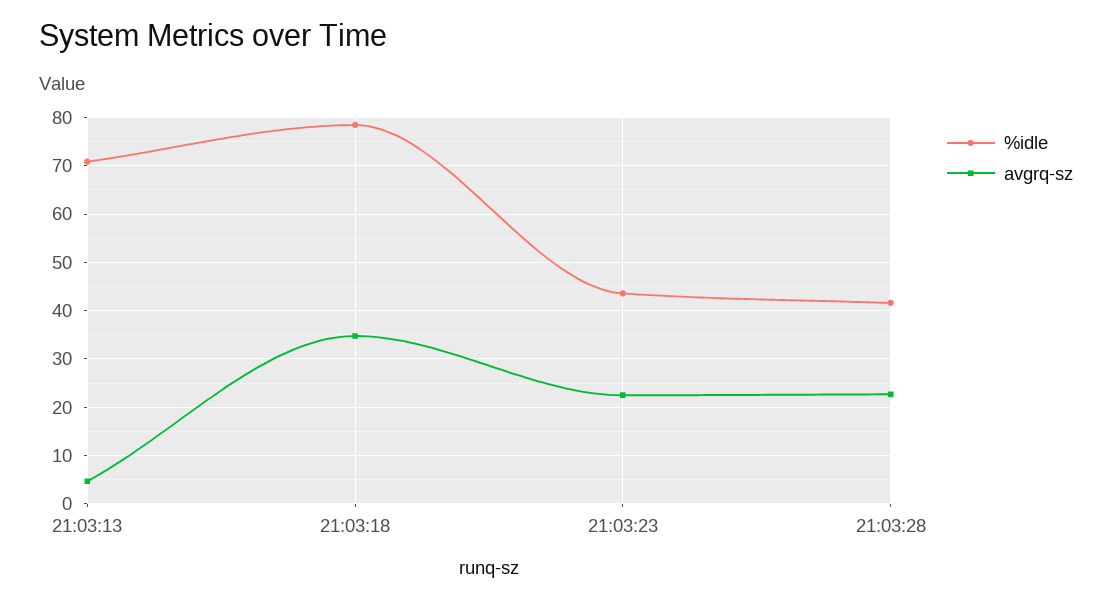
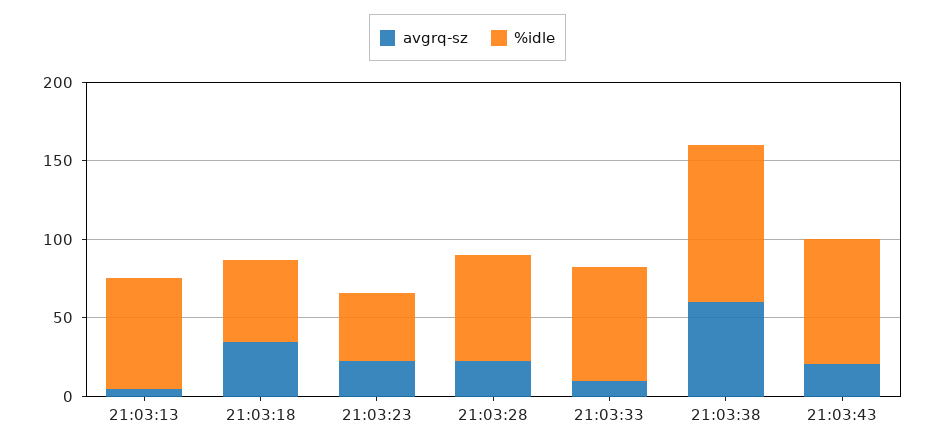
%idle, 21:03:18: 78 -> 50
%idle, 21:03:28: 42 -> 70
avgrq-sz, 21:03:33: none -> 10
%idle, 21:03:33: none -> 70
avgrq-sz, 21:03:38: none -> 60
%idle, 21:03:38: none -> 100
avgrq-sz, 21:03:43: none -> 20
%idle, 21:03:43: none -> 80

